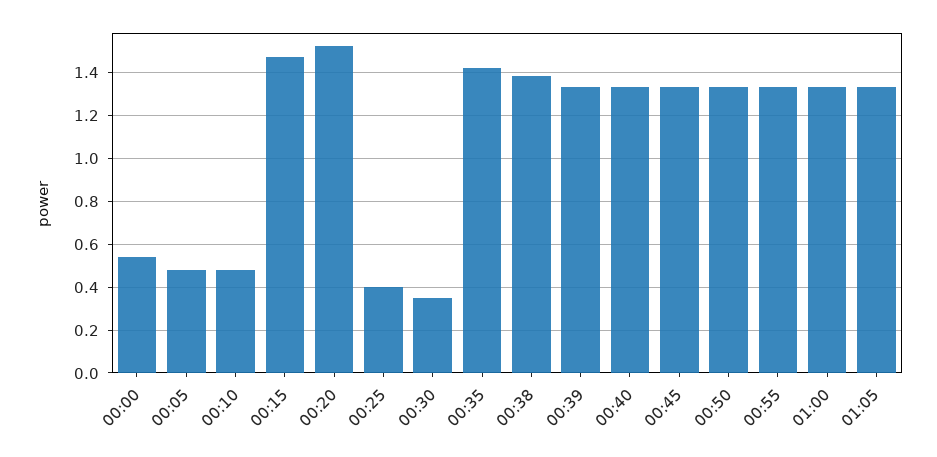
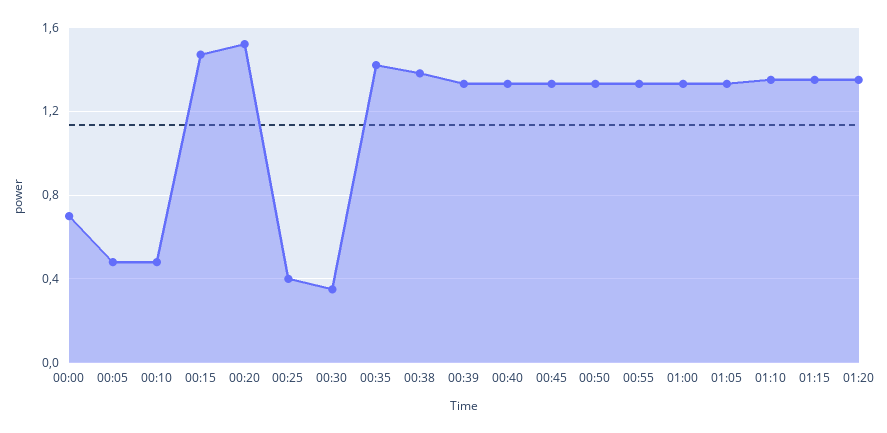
00:00: 0.55 -> 0.7
01:10: none -> 1.35
01:15: none -> 1.35
01:20: none -> 1.35

